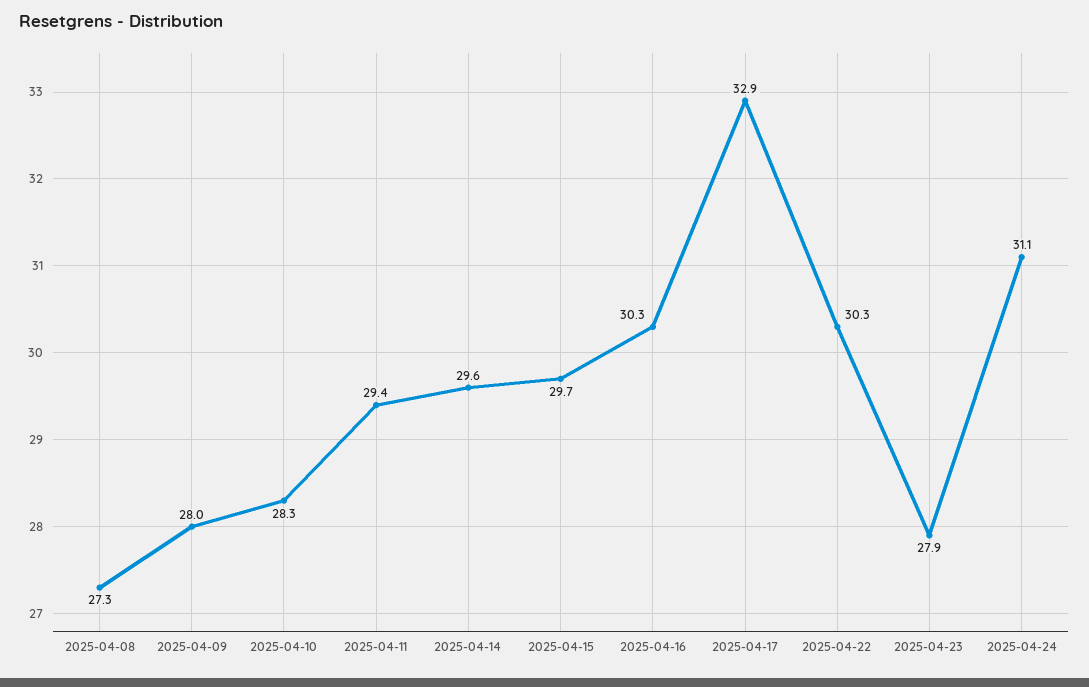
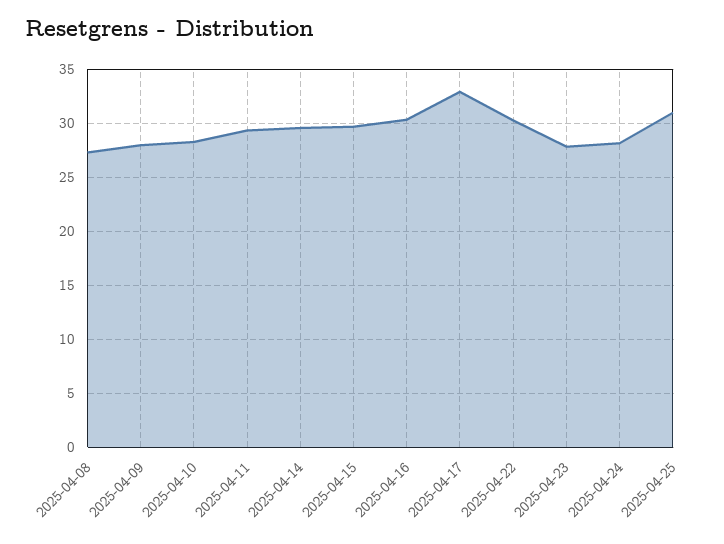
2025-04-24: 31.1 -> 28
2025-04-25: none -> 31

